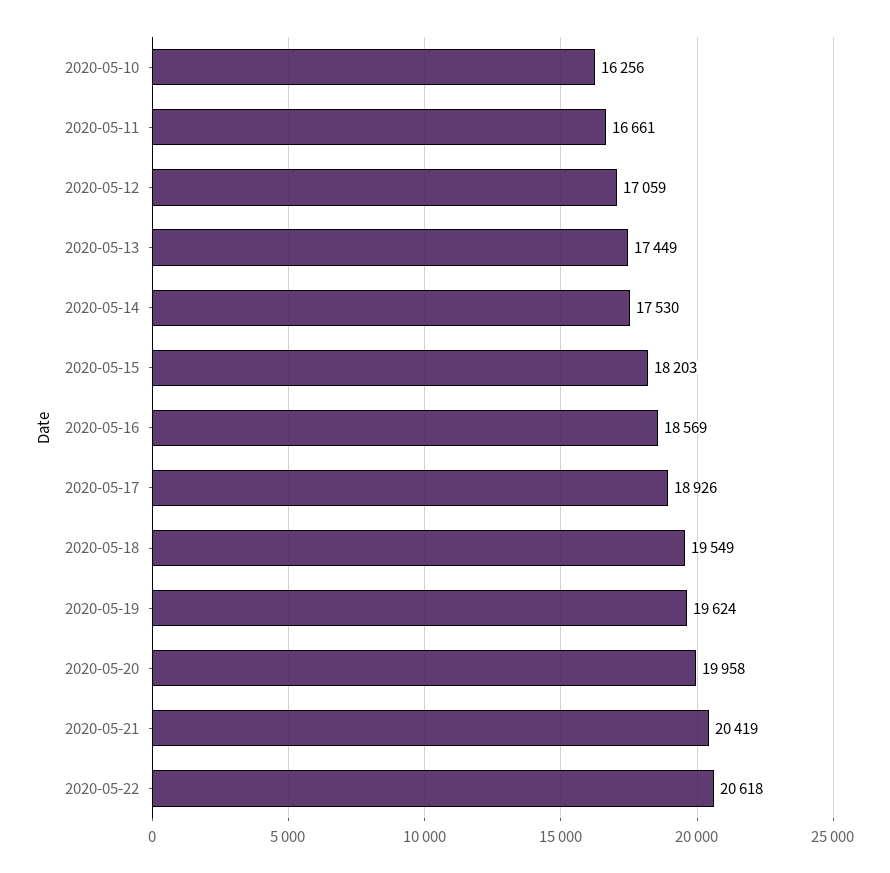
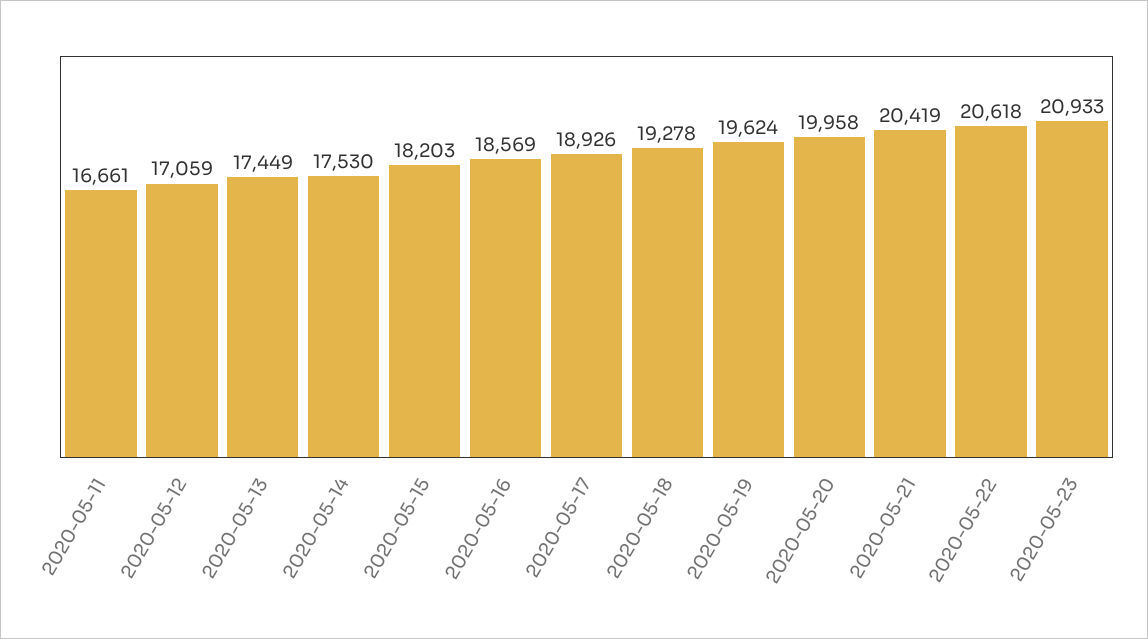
2020-05-10: 16256 -> none
2020-05-18: 19549 -> 19278
2020-05-23: none -> 20933

